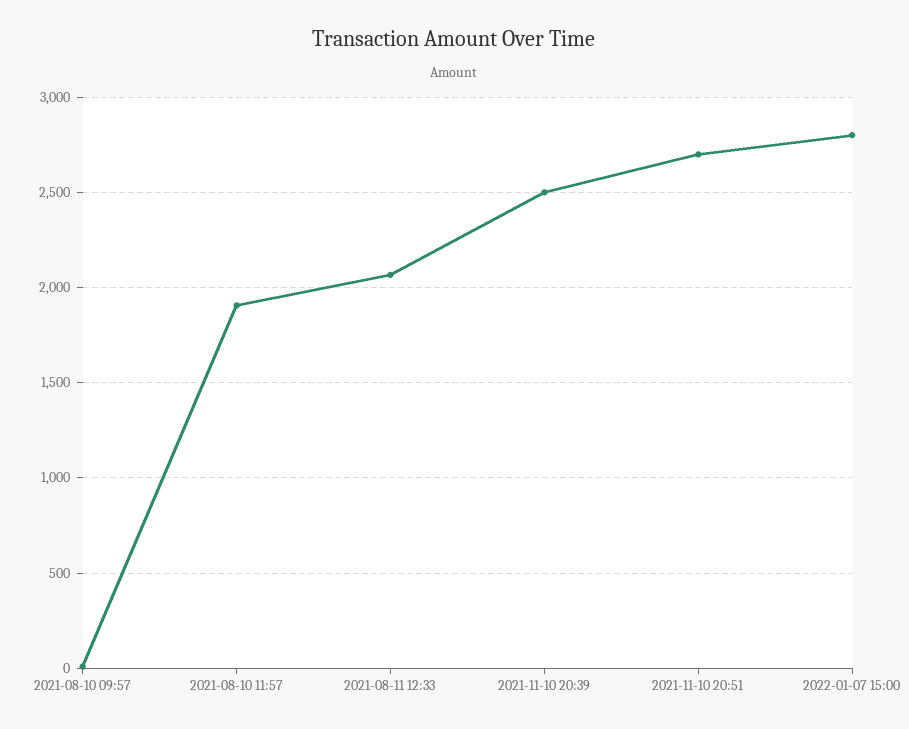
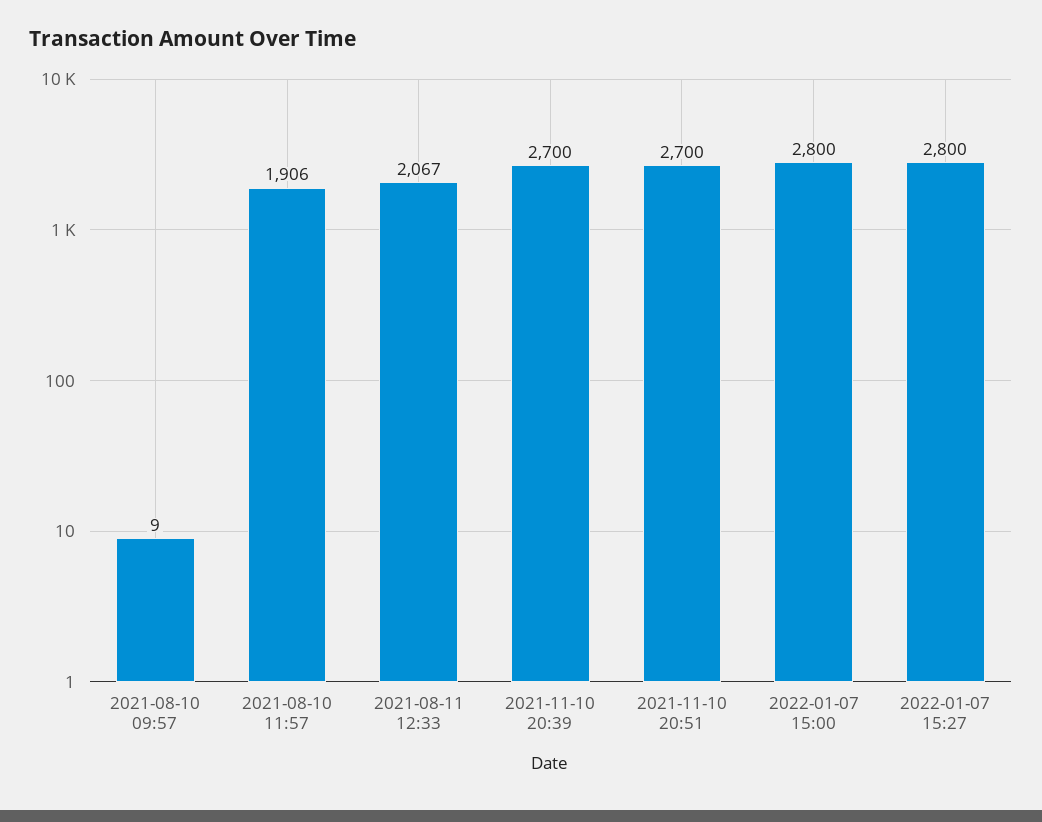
2021-11-10 20:39: 2500 -> 2700
2022-01-07 15:27: none -> 2800

